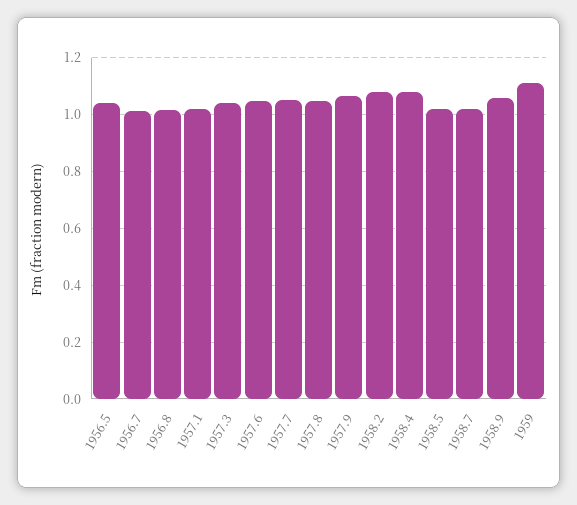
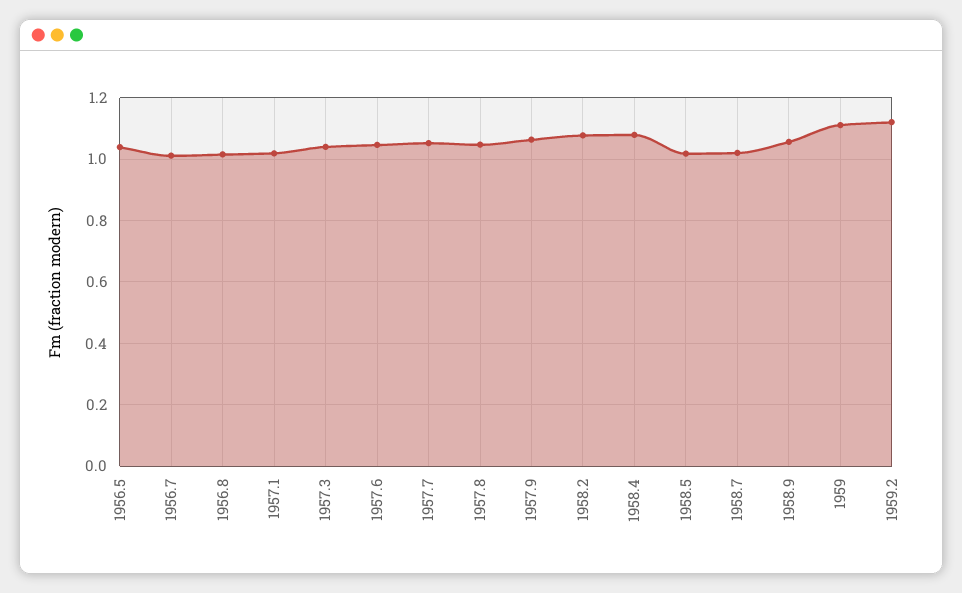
1959.2: none -> 1.12

